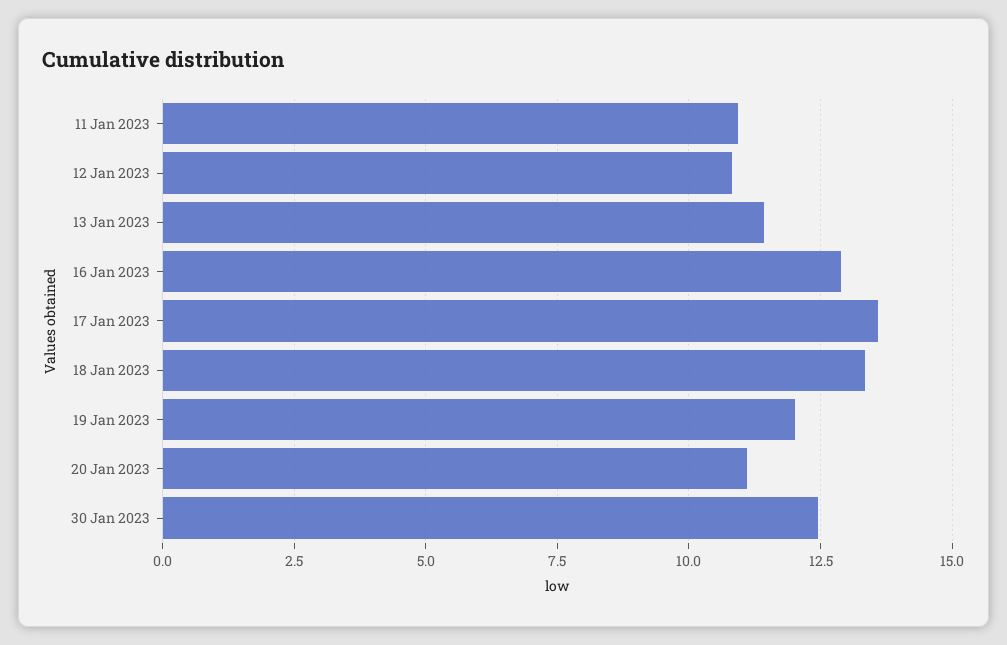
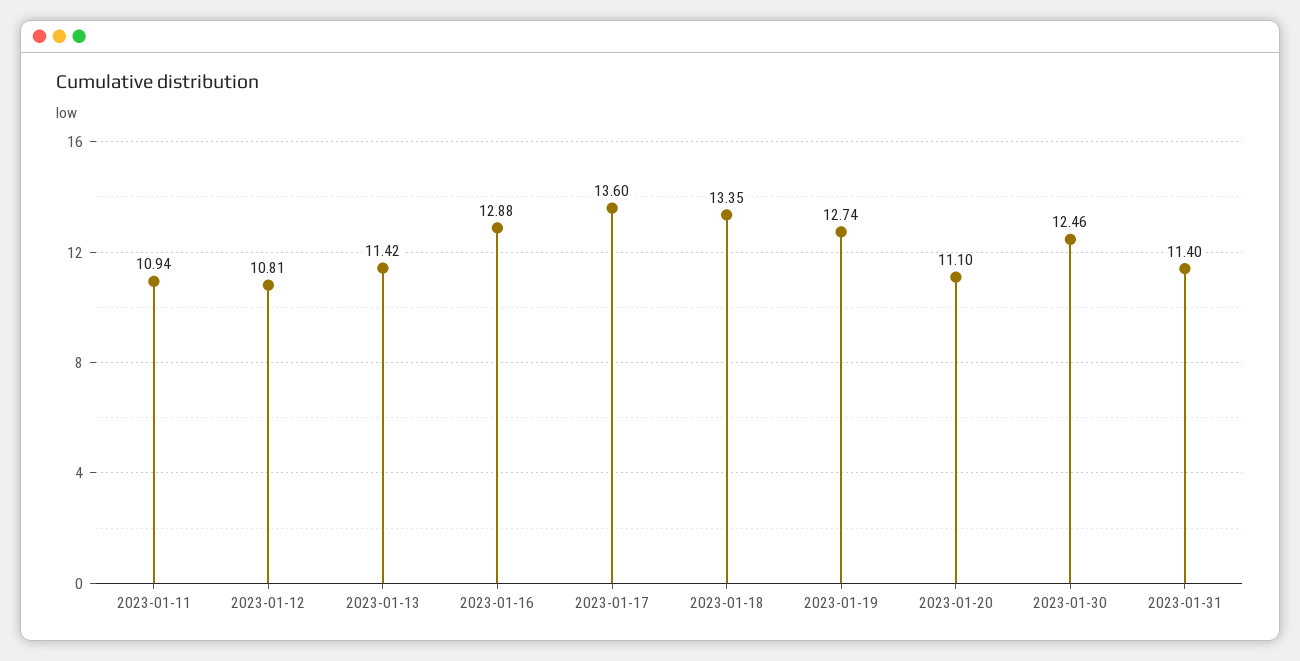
19 Jan 2023: 12 -> 12.74
2023-01-31: none -> 11.4

